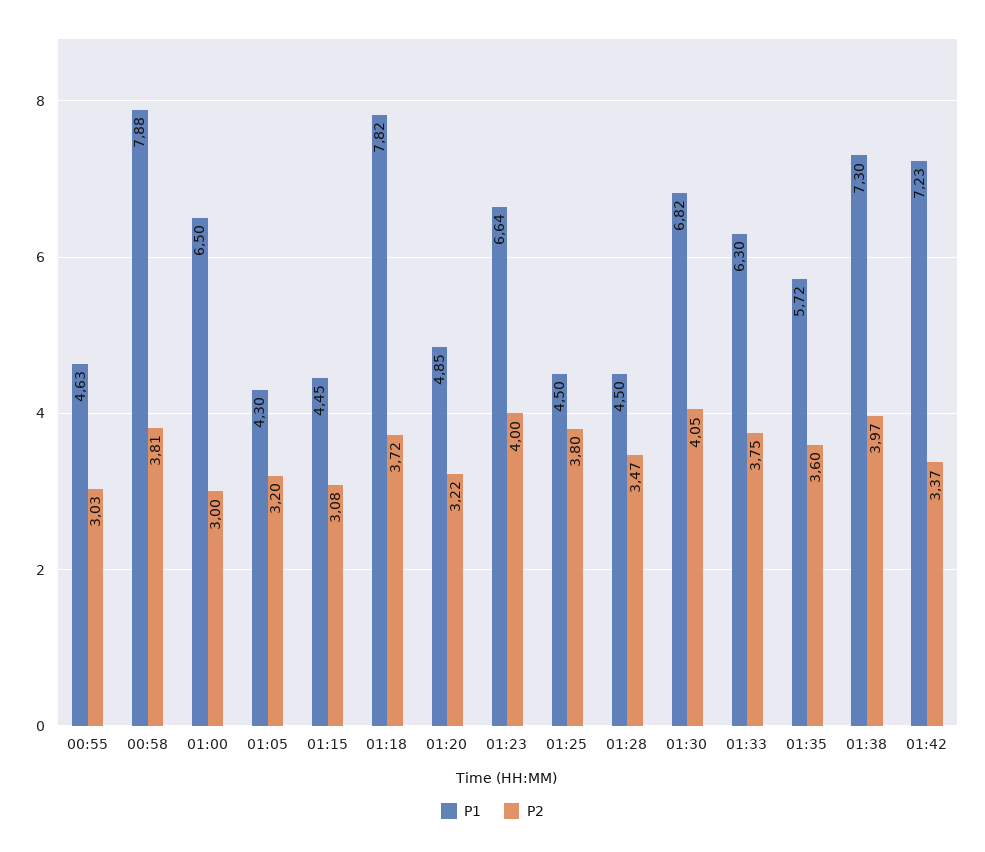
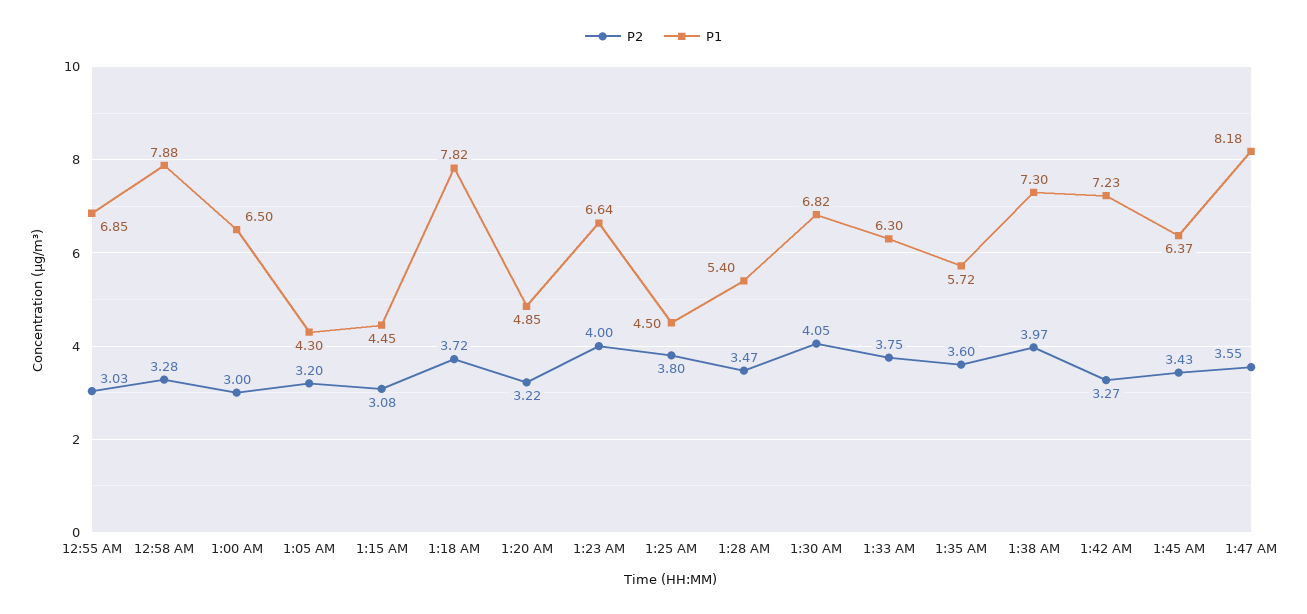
P1, 00:55: 4.63 -> 6.85
P2, 00:58: 3.81 -> 3.28
P1, 01:28: 4.5 -> 5.4
P2, 01:42: 3.37 -> 3.27
P2, 1:45 AM: none -> 3.43
P1, 1:45 AM: none -> 6.37
P2, 1:47 AM: none -> 3.55
P1, 1:47 AM: none -> 8.18

